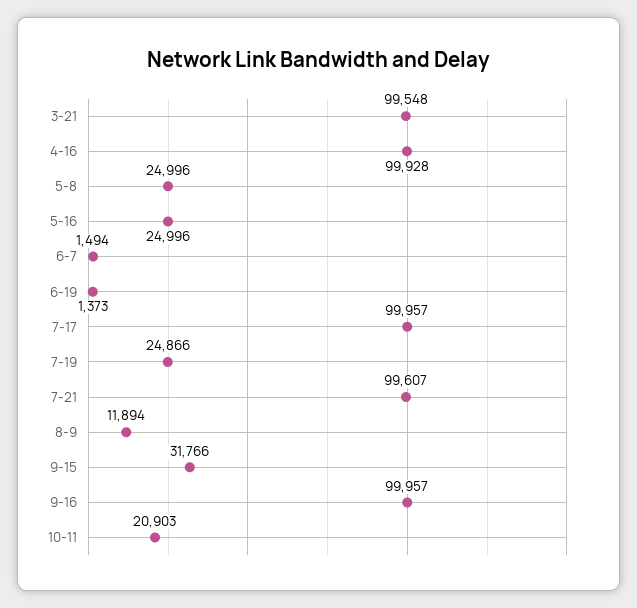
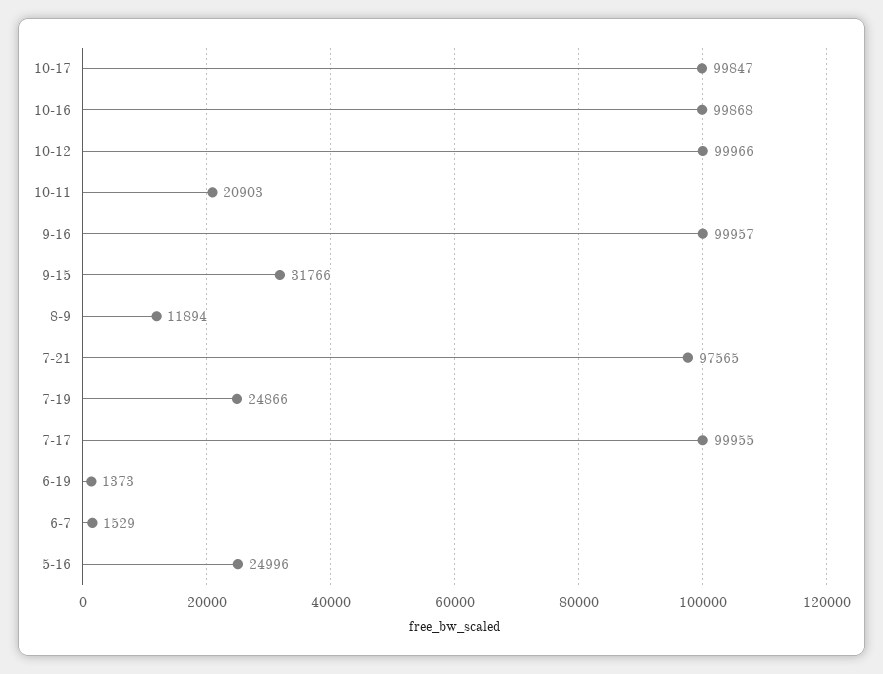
3-21: 99548 -> none
4-16: 99928 -> none
5-8: 24996 -> none
6-7: 1494 -> 1529
7-17: 99957 -> 99955
7-21: 99607 -> 97565
10-17: none -> 99847
10-16: none -> 99868
10-12: none -> 99966

